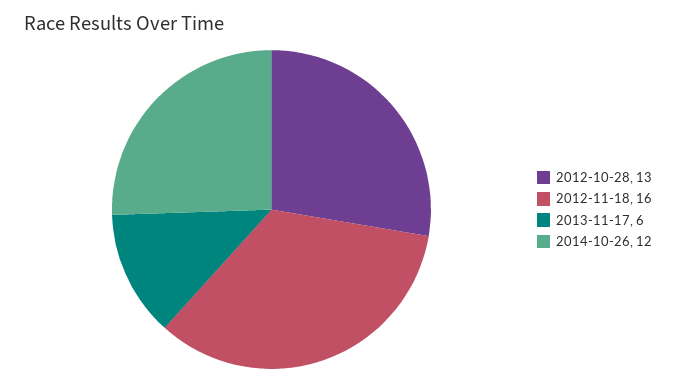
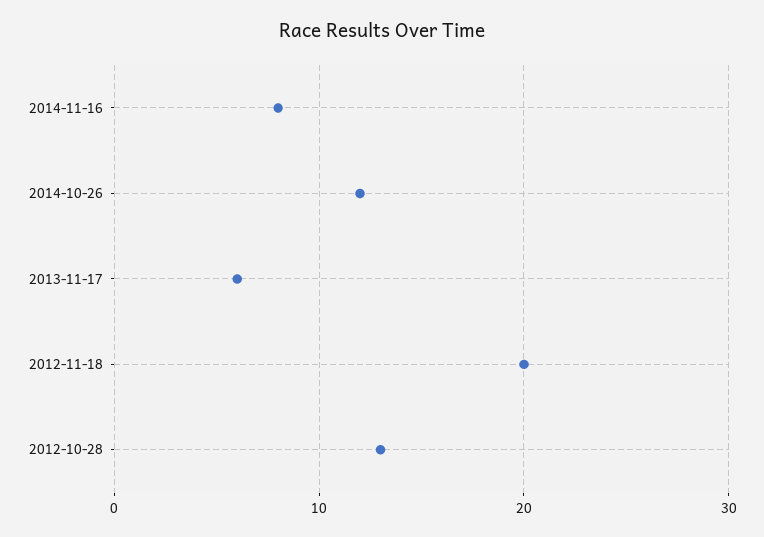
2012-11-18: 16 -> 20
2014-11-16: none -> 8

